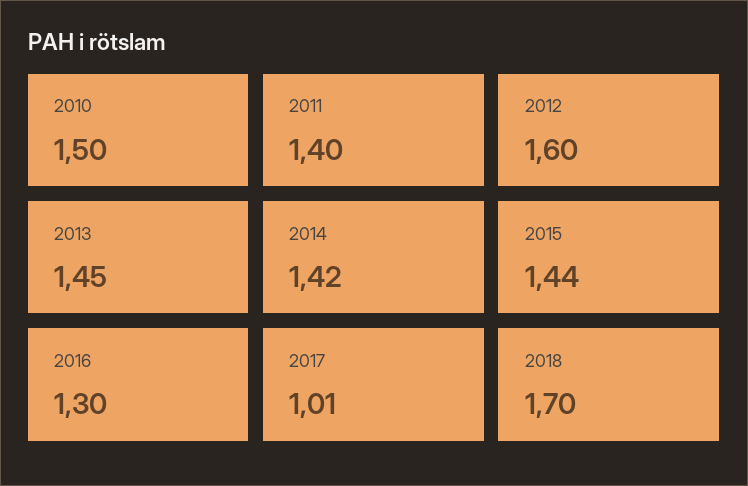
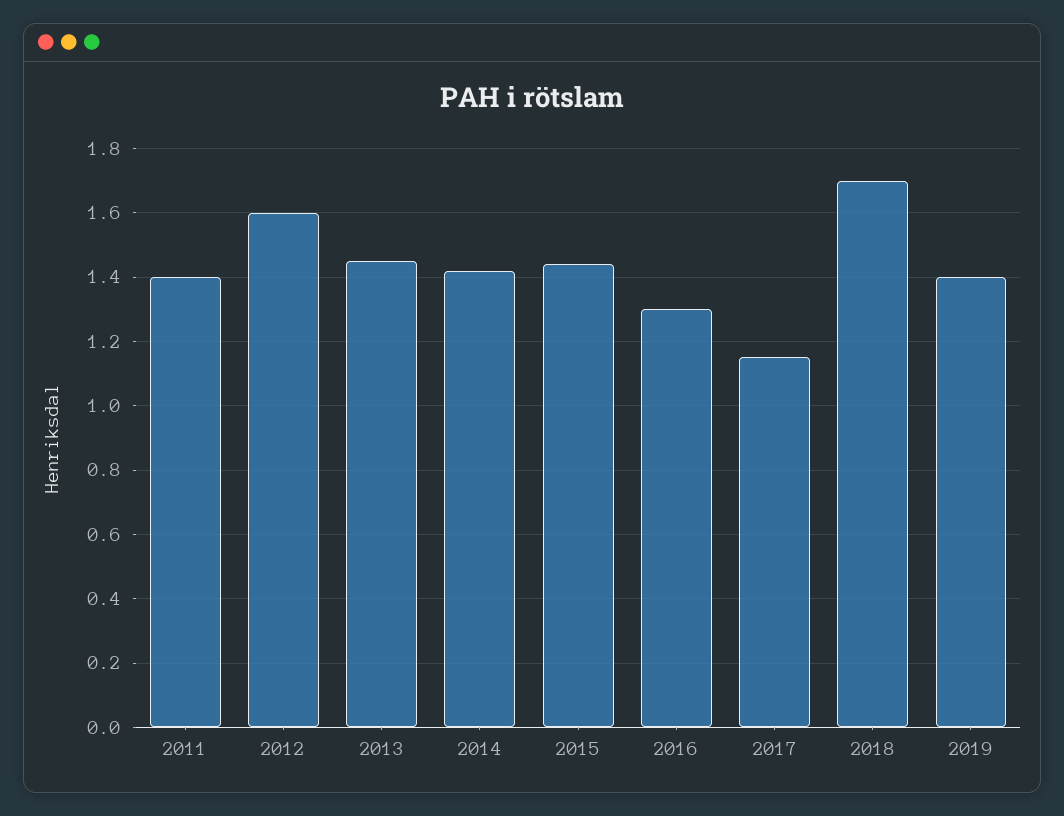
2010: 1.5 -> none
2017: 1.01 -> 1.15
2019: none -> 1.4

